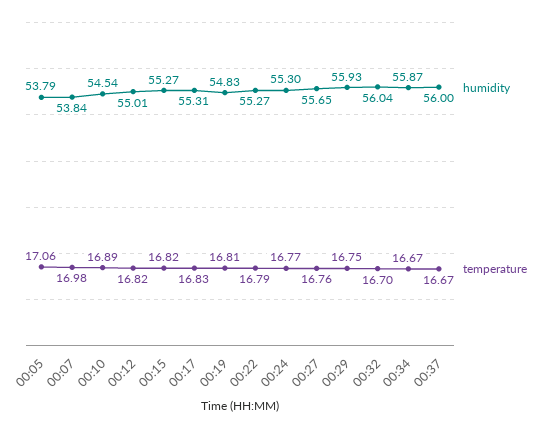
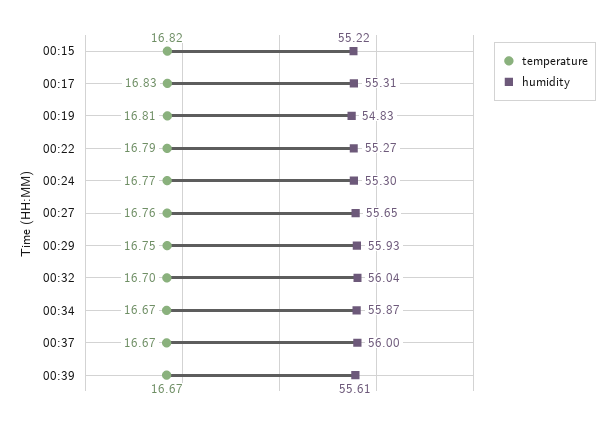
humidity, 00:05: 53.79 -> none
temperature, 00:05: 17.06 -> none
humidity, 00:07: 53.84 -> none
temperature, 00:07: 16.98 -> none
humidity, 00:10: 54.54 -> none
temperature, 00:10: 16.89 -> none
humidity, 00:12: 55.01 -> none
temperature, 00:12: 16.82 -> none
humidity, 00:15: 55.27 -> 55.22
temperature, 00:39: none -> 16.67
humidity, 00:39: none -> 55.61

